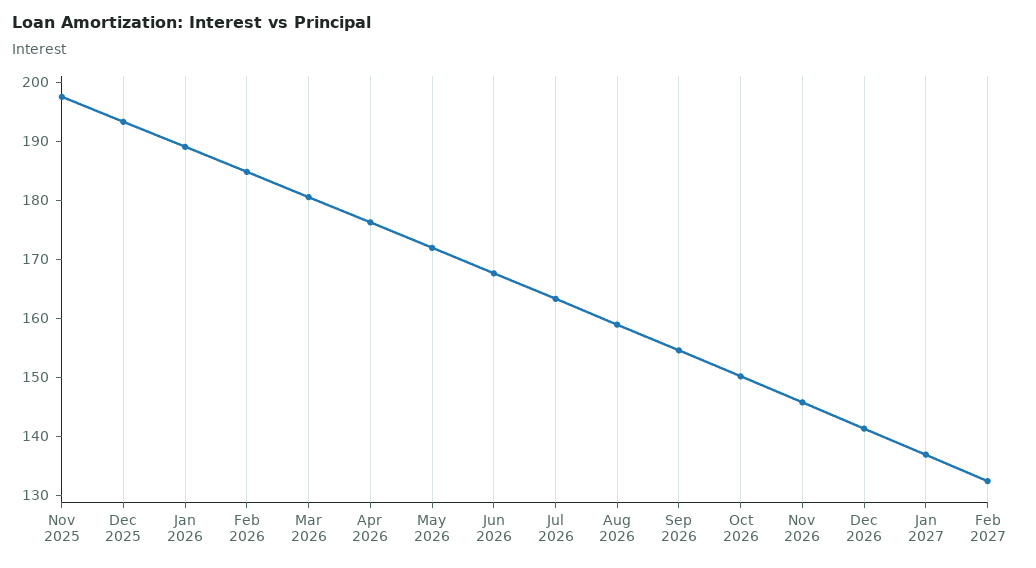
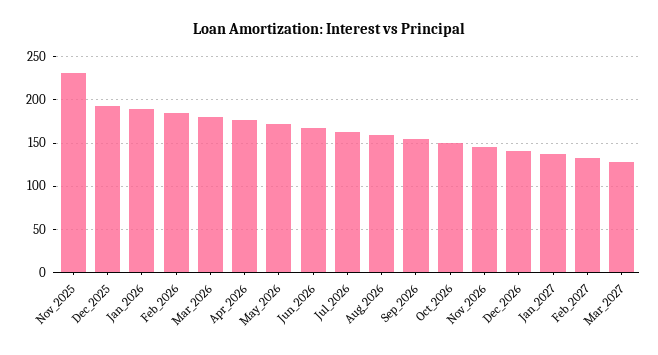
Nov 2025: 198 -> 230
Mar_2027: none -> 130

